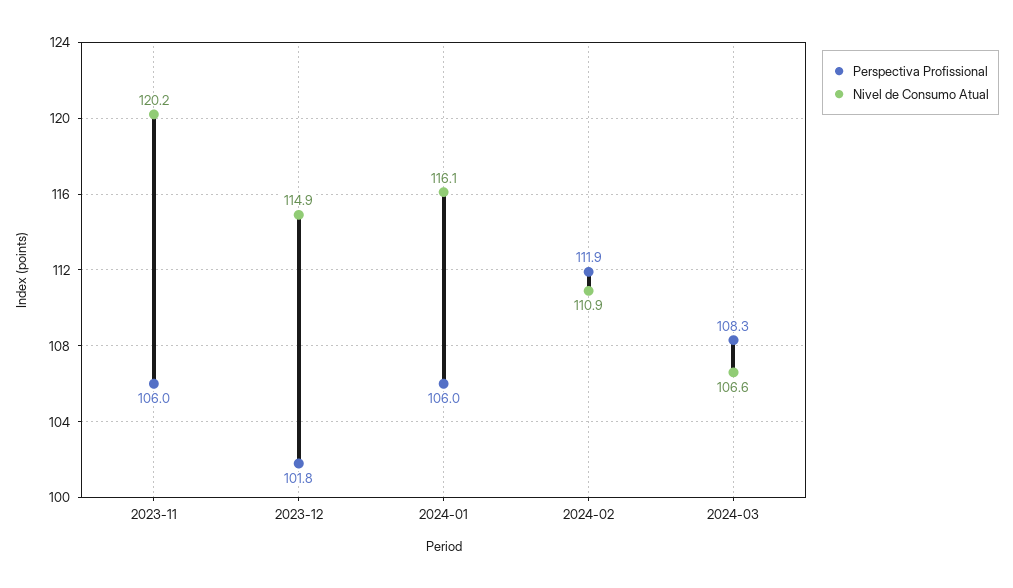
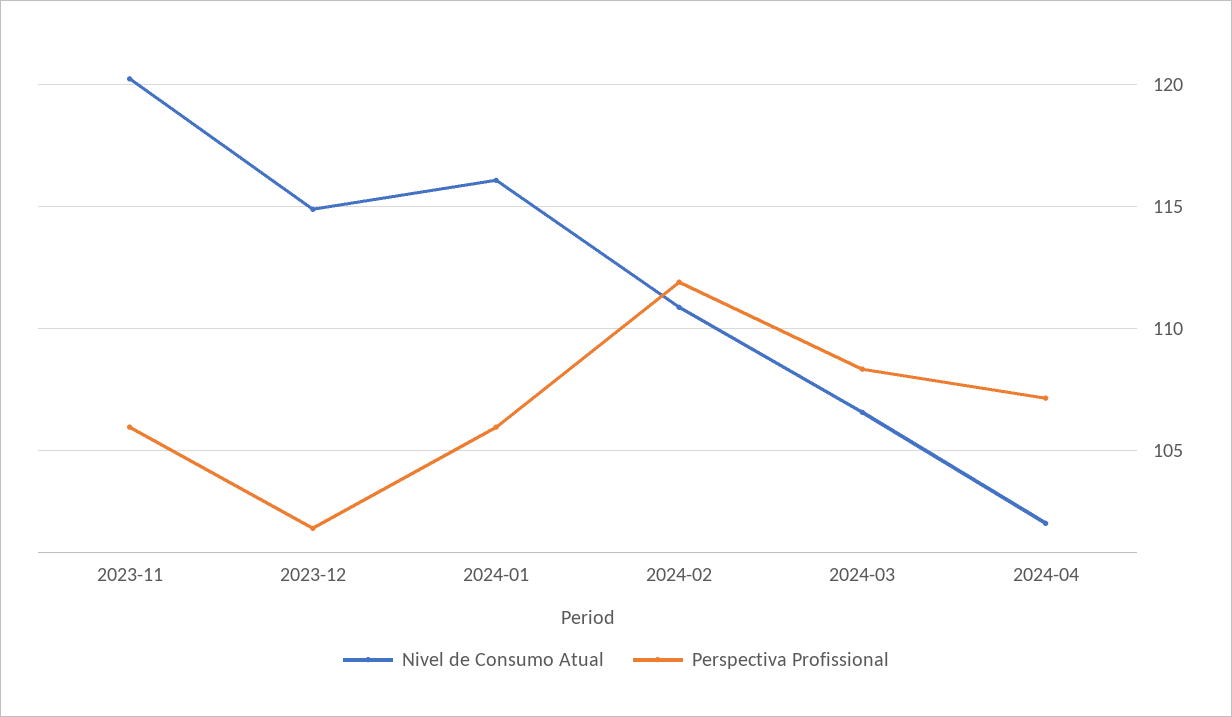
Nivel de Consumo Atual, 2024-04: none -> 102
Perspectiva Profissional, 2024-04: none -> 107

